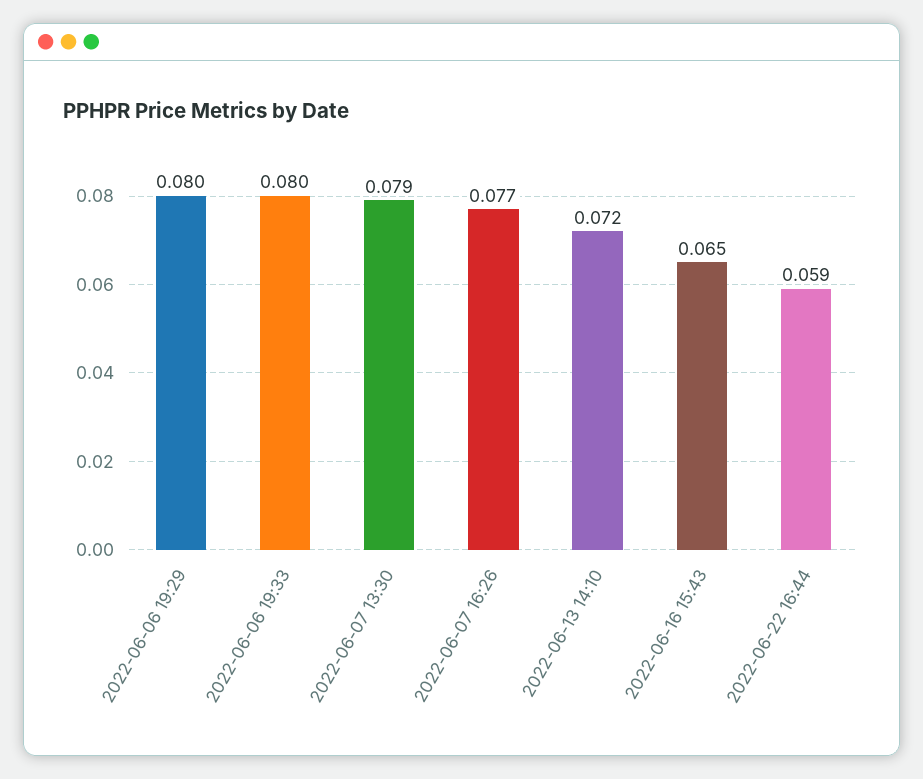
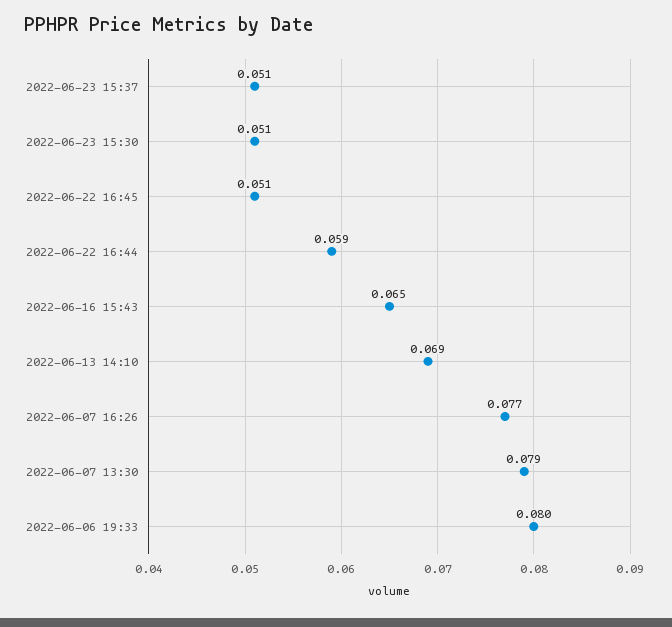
2022-06-06 19:29: 0.08 -> none
2022-06-13 14:10: 0.072 -> 0.069
2022-06-23 15:37: none -> 0.051
2022-06-23 15:30: none -> 0.051
2022-06-22 16:45: none -> 0.051

